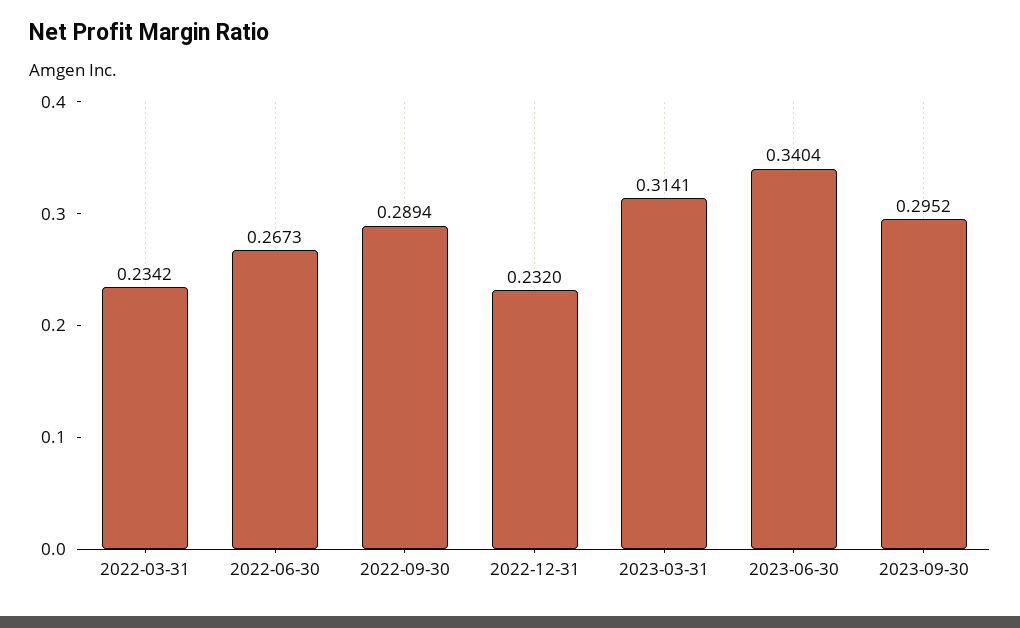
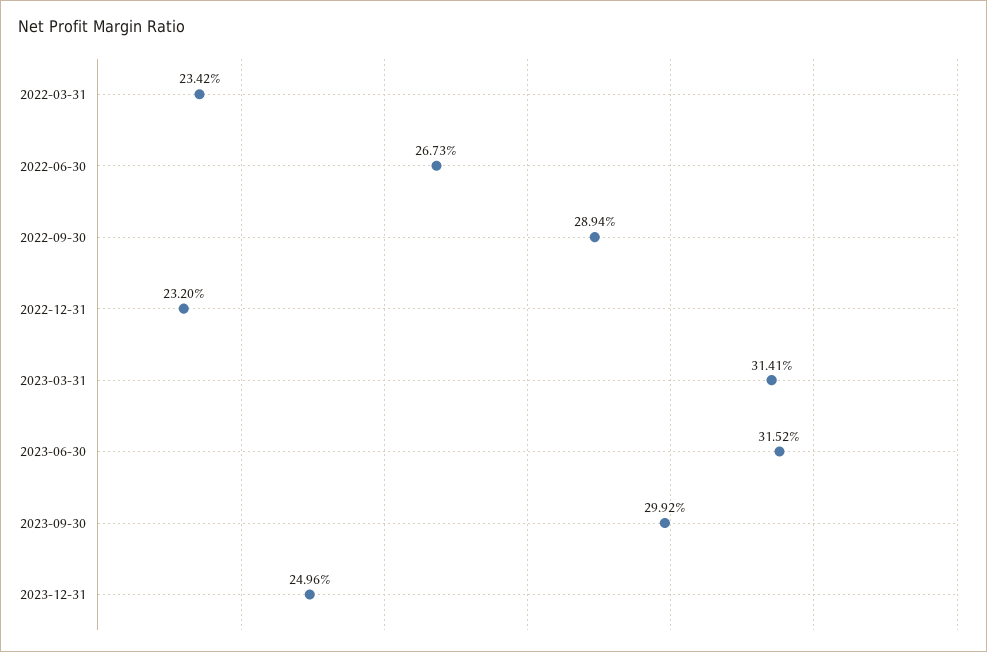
2023-06-30: 0.3404 -> 0.3152
2023-09-30: 0.2952 -> 0.2992
2023-12-31: none -> 0.2496

